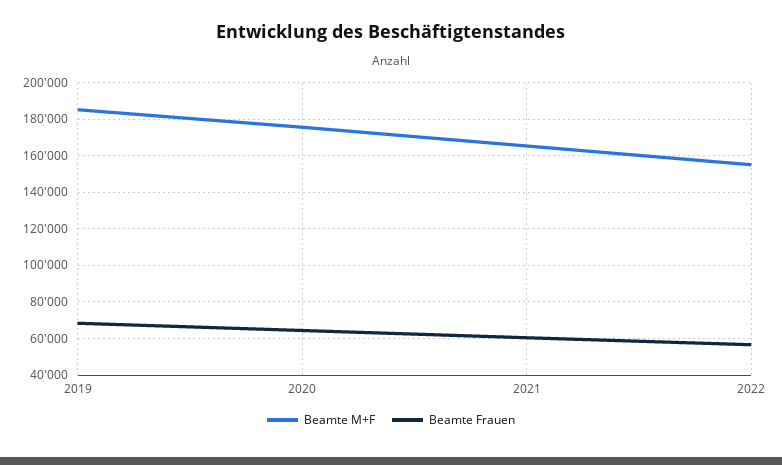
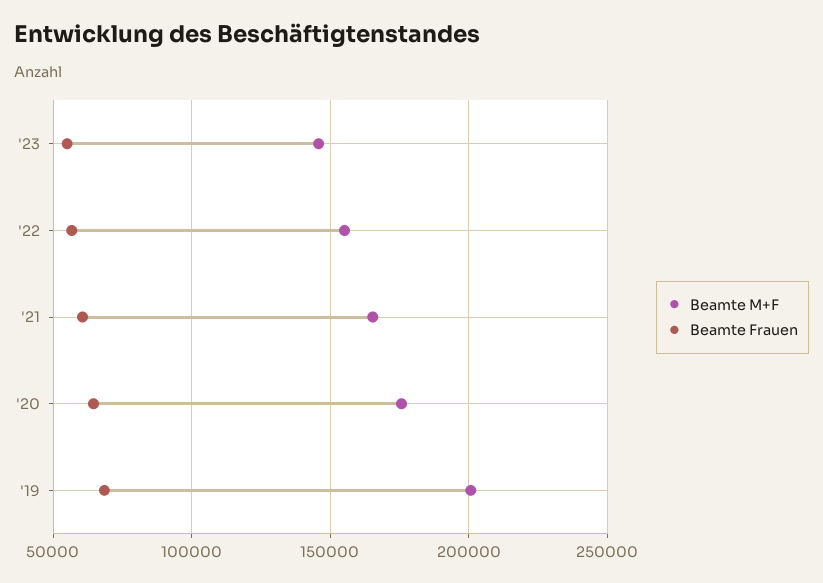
Beamte M+F, 2019: 185000 -> 200000
Beamte M+F, '23: none -> 145000
Beamte Frauen, '23: none -> 55000

